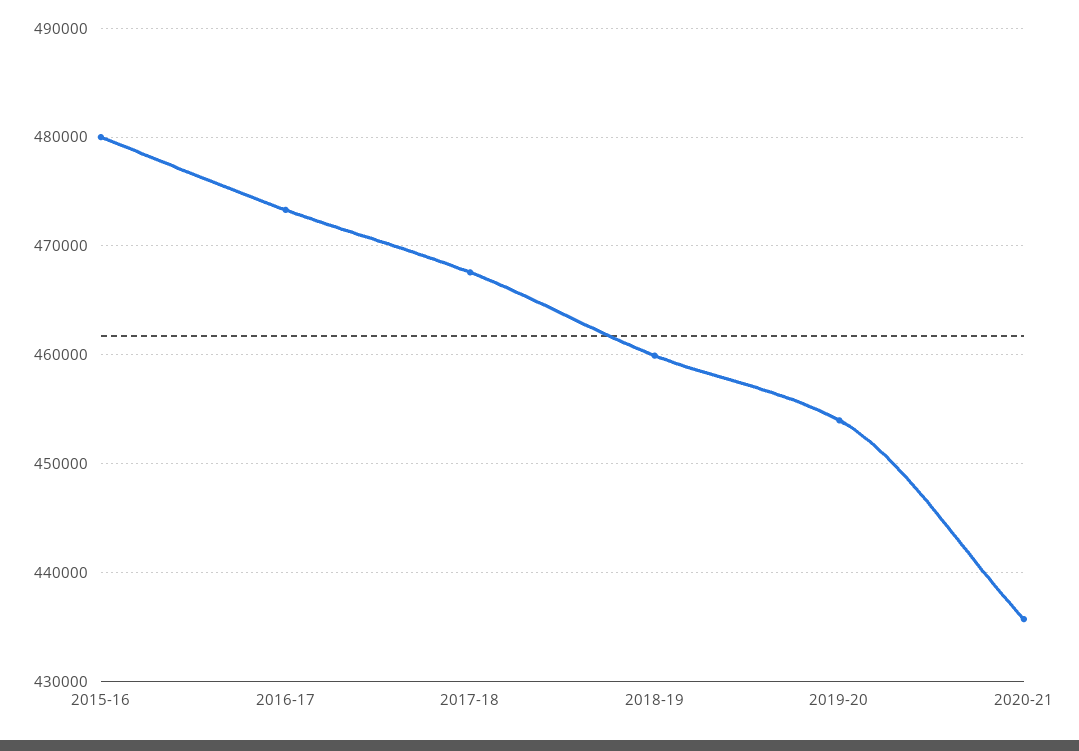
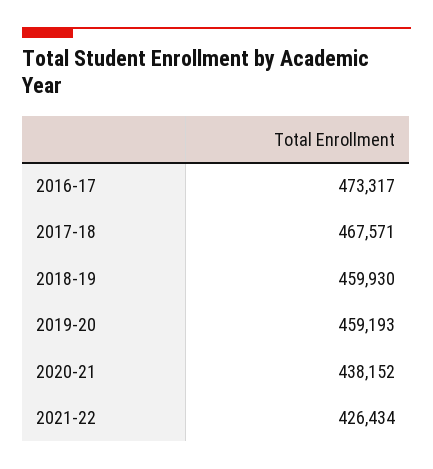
2015-16: 480000 -> none
2019-20: 454000 -> 459193
2020-21: 436000 -> 438152
2021-22: none -> 426434

